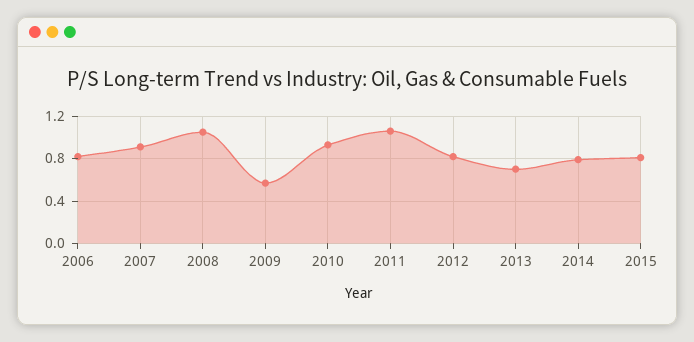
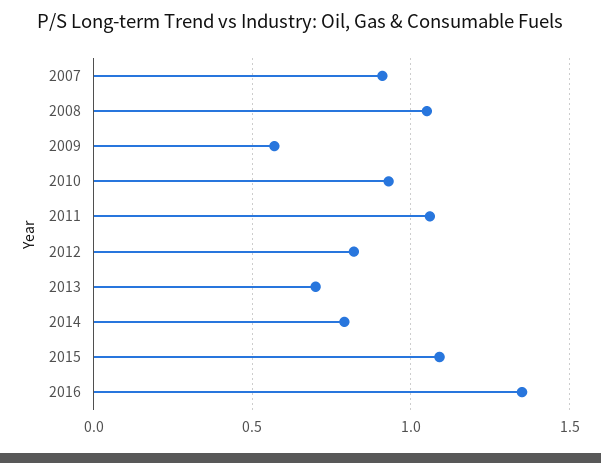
2006: 0.8 -> none
2015: 0.8 -> 1.1
2016: none -> 1.35

